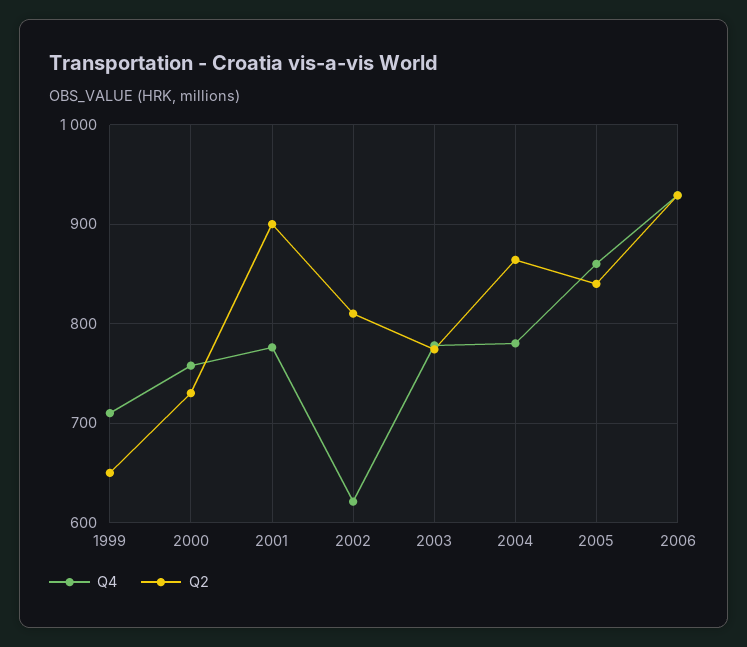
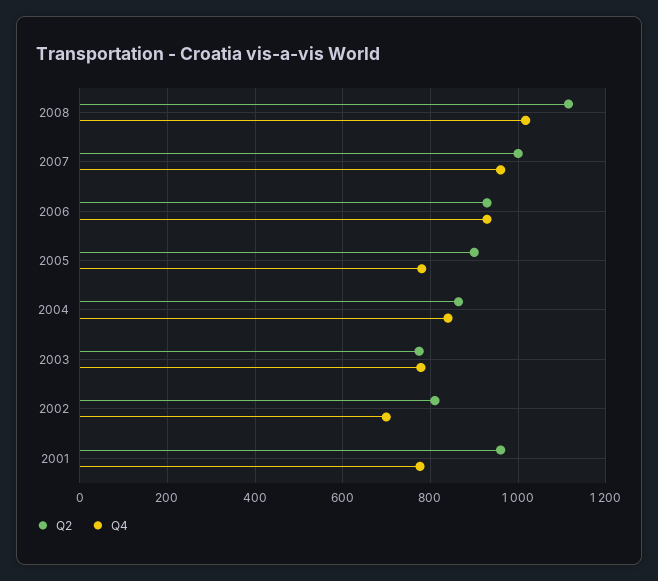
Q4, 1999: 710 -> none
Q2, 1999: 650 -> none
Q4, 2000: 760 -> none
Q2, 2000: 730 -> none
Q2, 2001: 900 -> 960
Q4, 2002: 620 -> 700
Q4, 2004: 780 -> 840
Q4, 2005: 860 -> 780
Q2, 2005: 840 -> 900
Q2, 2008: none -> 1120
Q4, 2008: none -> 1020
Q2, 2007: none -> 1000
Q4, 2007: none -> 960

